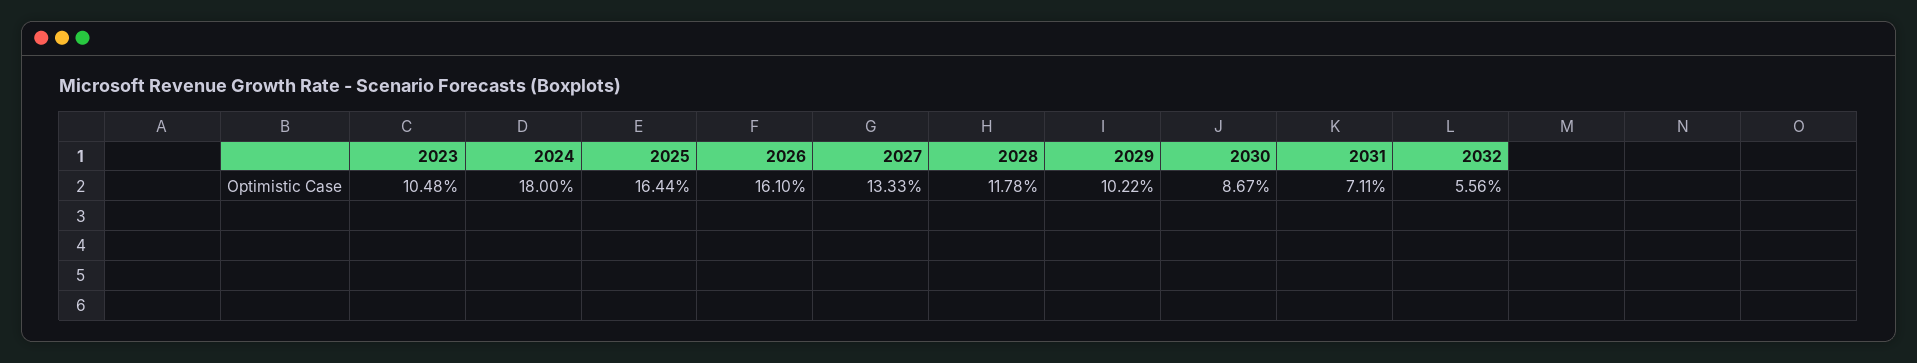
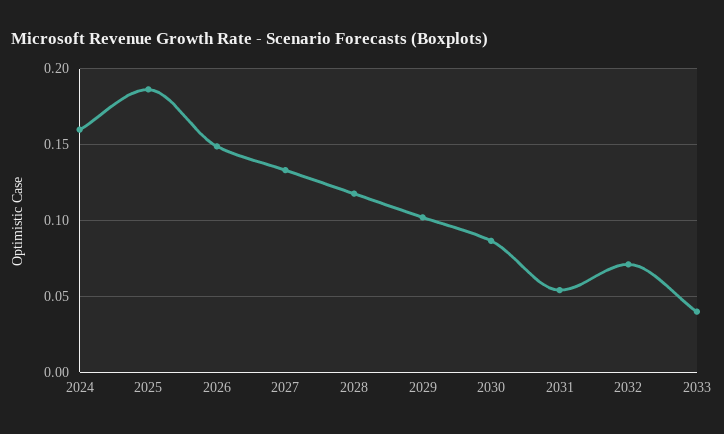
2023: 0.1048 -> none
2024: 0.18 -> 0.16
2025: 0.1644 -> 0.185
2026: 0.161 -> 0.15
2031: 0.0711 -> 0.055
2032: 0.0556 -> 0.07
2033: none -> 0.04

